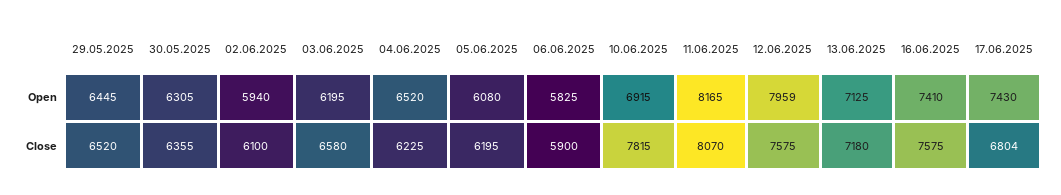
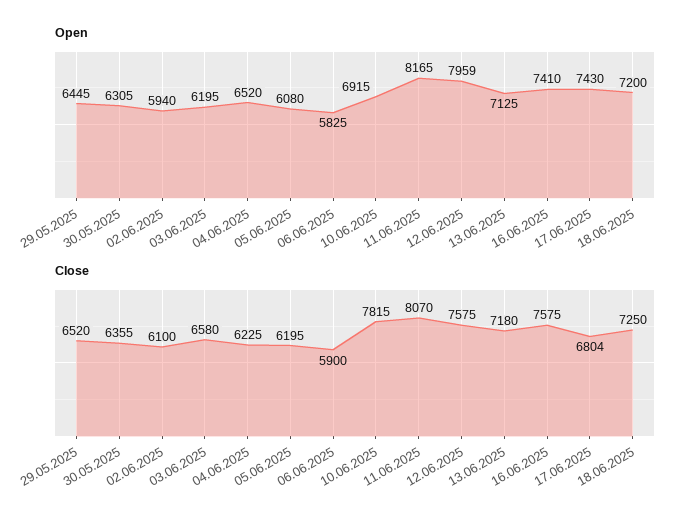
Open, 18.06.2025: none -> 7200
Close, 18.06.2025: none -> 7250

